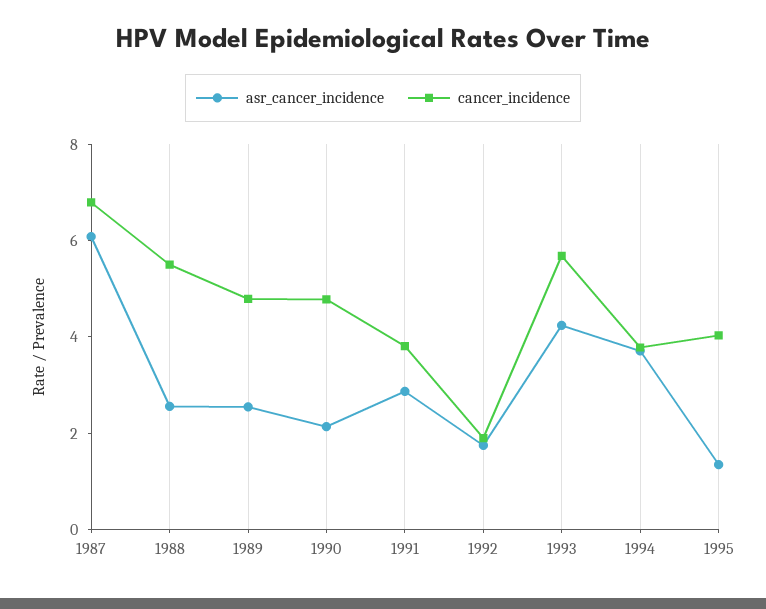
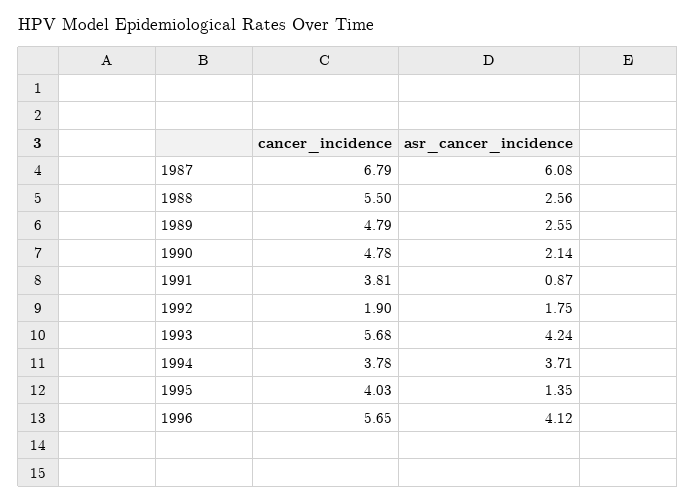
asr_cancer_incidence, 1991: 3 -> 0.87
cancer_incidence, 1996: none -> 5.65
asr_cancer_incidence, 1996: none -> 4.12

